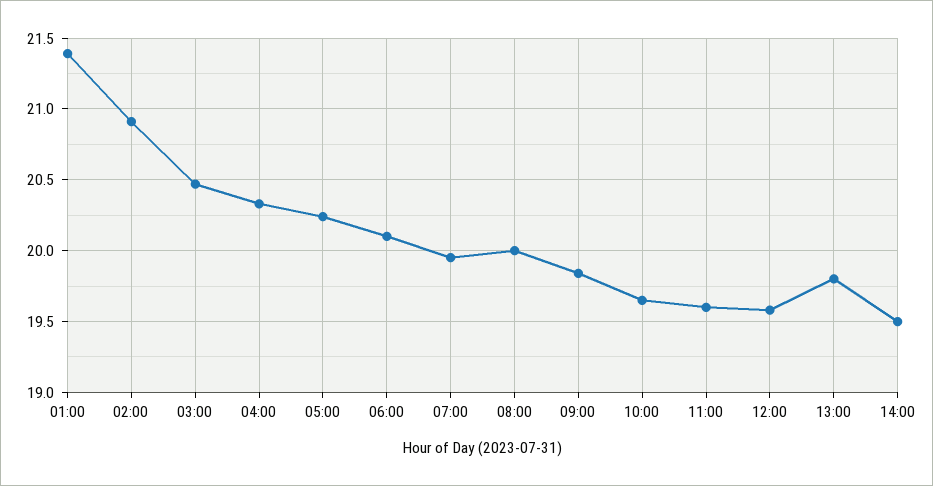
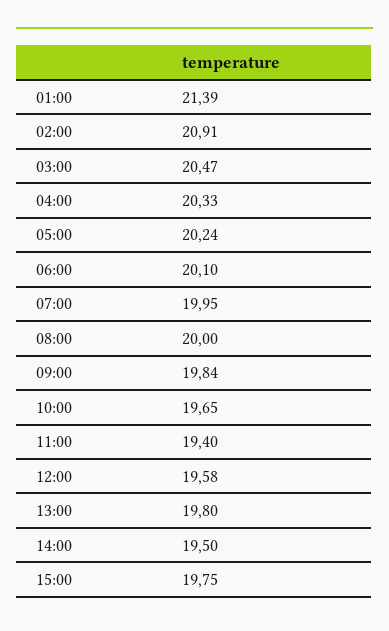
11:00: 19.6 -> 19.4
15:00: none -> 19.75

